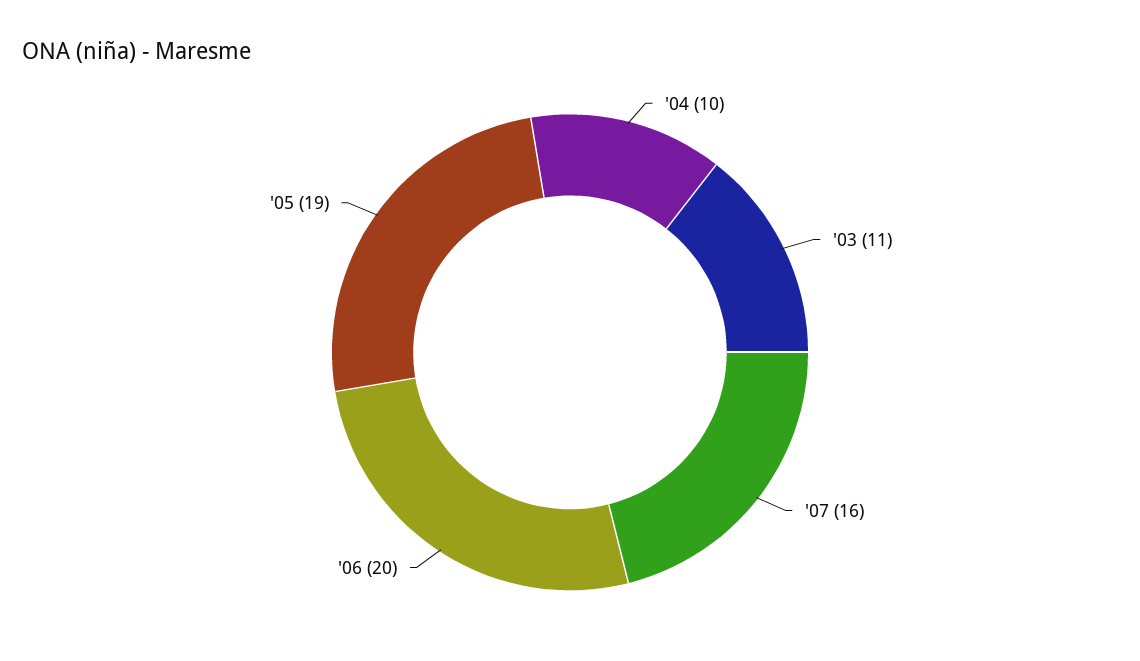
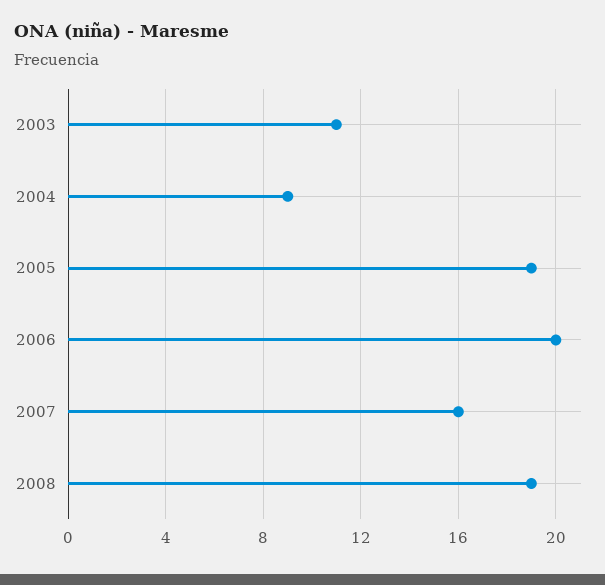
'04: 10 -> 9
2008: none -> 19

